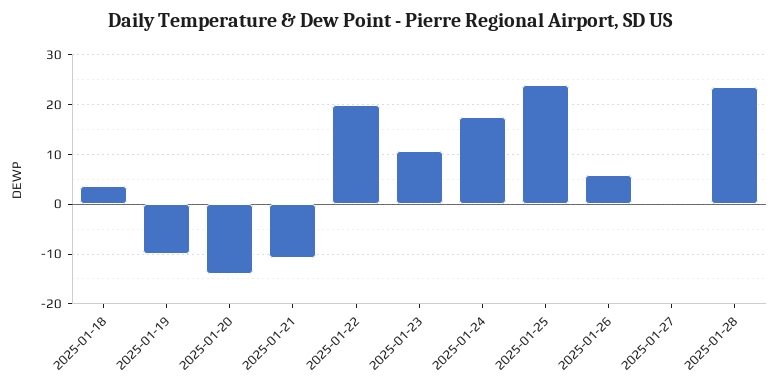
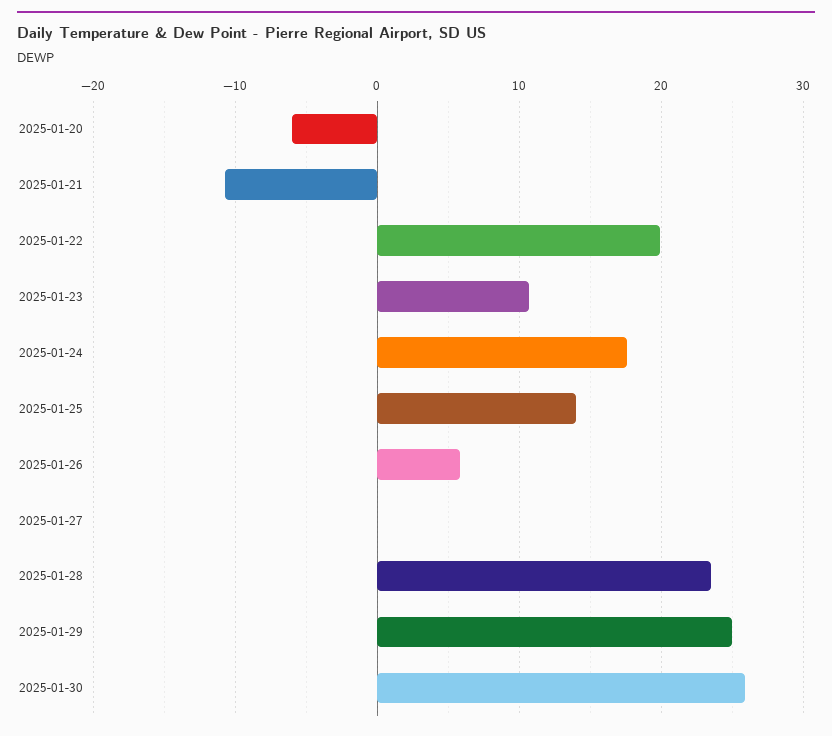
2025-01-18: 4 -> none
2025-01-19: -10 -> none
2025-01-20: -14 -> -6
2025-01-25: 24 -> 14
2025-01-29: none -> 25
2025-01-30: none -> 26

